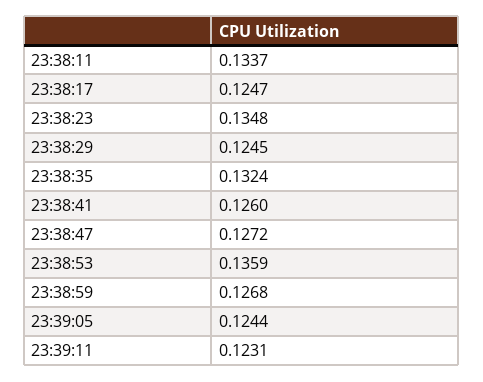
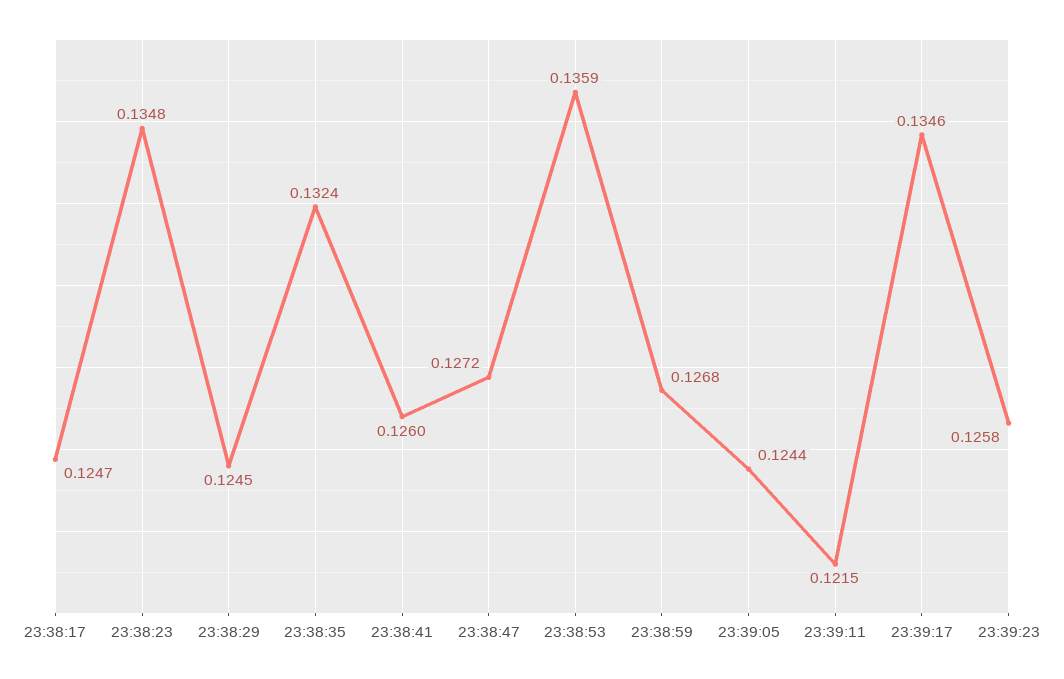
23:38:11: 0.1337 -> none
23:39:11: 0.1231 -> 0.1215
23:39:17: none -> 0.1346
23:39:23: none -> 0.1258

